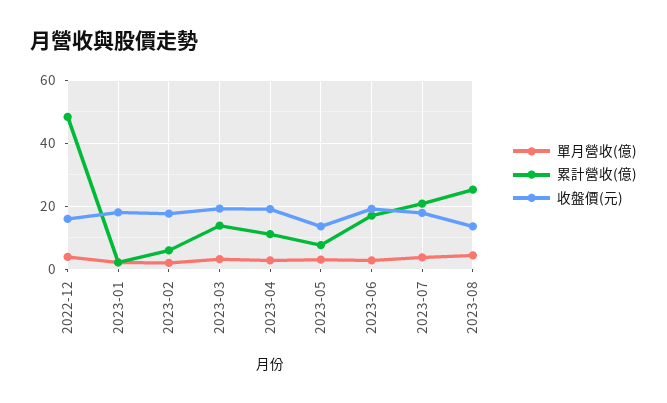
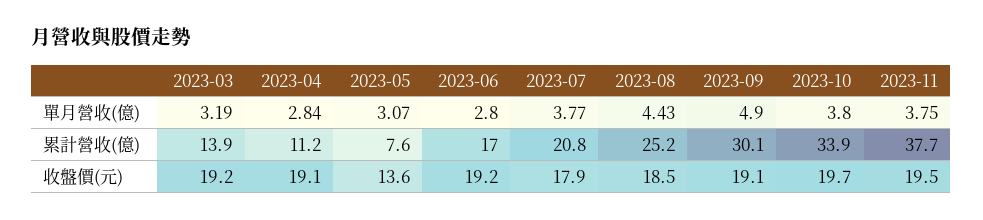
單月營收(億), 2022-12: 4 -> none
累計營收(億), 2022-12: 48 -> none
收盤價(元), 2022-12: 16 -> none
單月營收(億), 2023-01: 2 -> none
累計營收(億), 2023-01: 2 -> none
收盤價(元), 2023-01: 18 -> none
單月營收(億), 2023-02: 2 -> none
累計營收(億), 2023-02: 6 -> none
收盤價(元), 2023-02: 18 -> none
收盤價(元), 2023-08: 14 -> 18.5
單月營收(億), 2023-09: none -> 4.9
單月營收(億), 2023-10: none -> 3.8
單月營收(億), 2023-11: none -> 3.75
累計營收(億), 2023-09: none -> 30.1
累計營收(億), 2023-10: none -> 33.9
累計營收(億), 2023-11: none -> 37.7
收盤價(元), 2023-09: none -> 19.1
收盤價(元), 2023-10: none -> 19.7
收盤價(元), 2023-11: none -> 19.5

